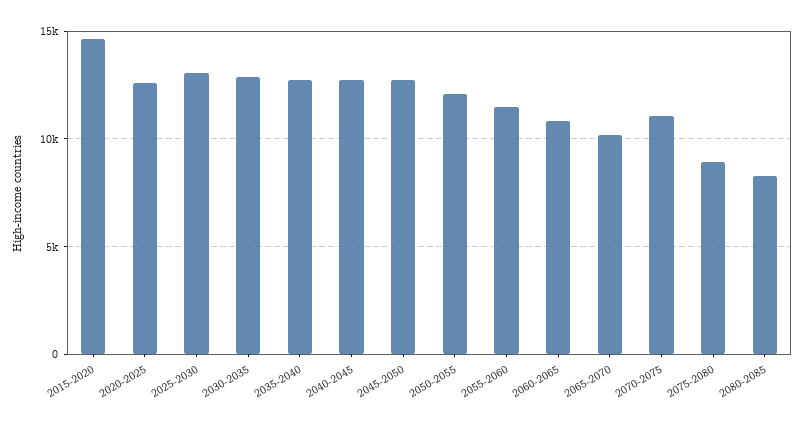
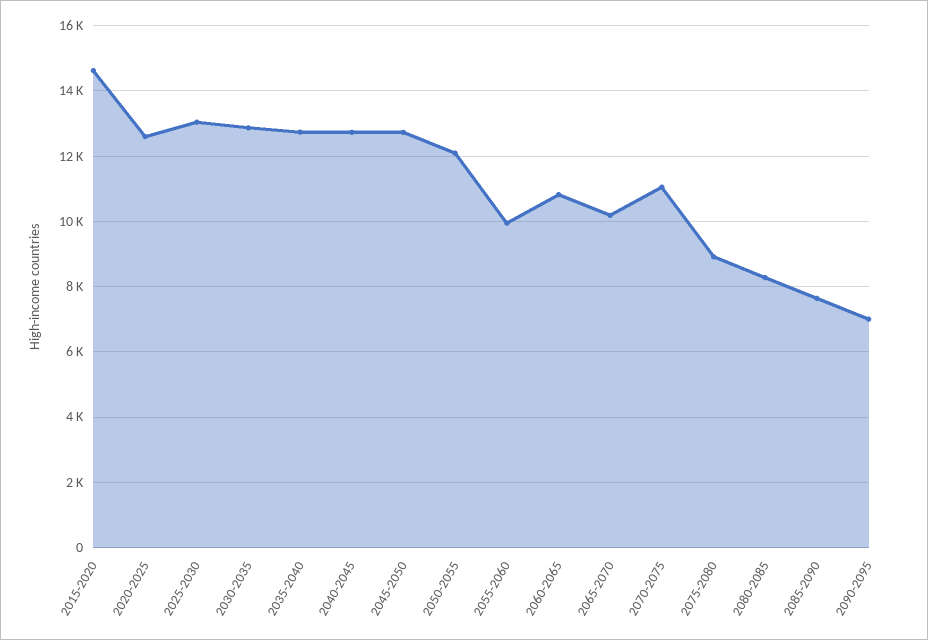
2055-2060: 11500 -> 10000
2085-2090: none -> 7600
2090-2095: none -> 7000

